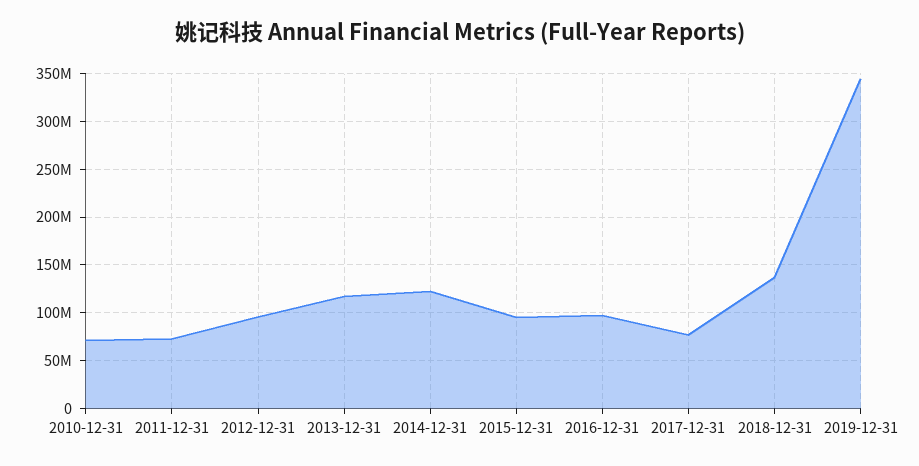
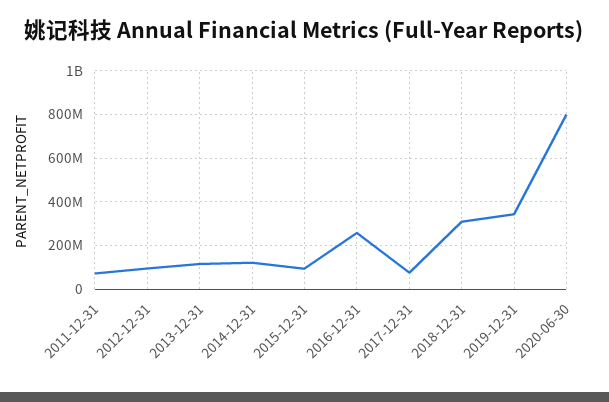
2010-12-31: 70000000 -> none
2016-12-31: 100000000 -> 250000000
2018-12-31: 140000000 -> 300000000
2020-06-30: none -> 800000000

